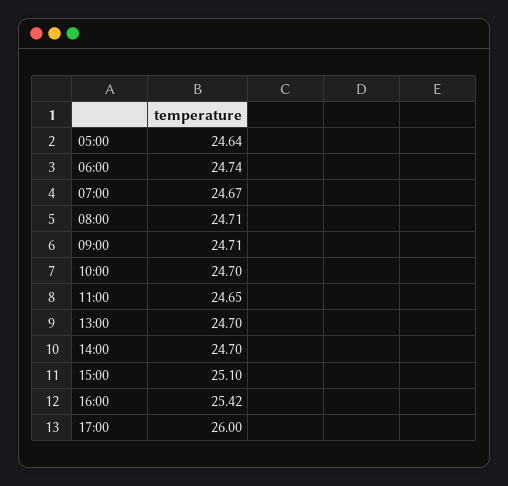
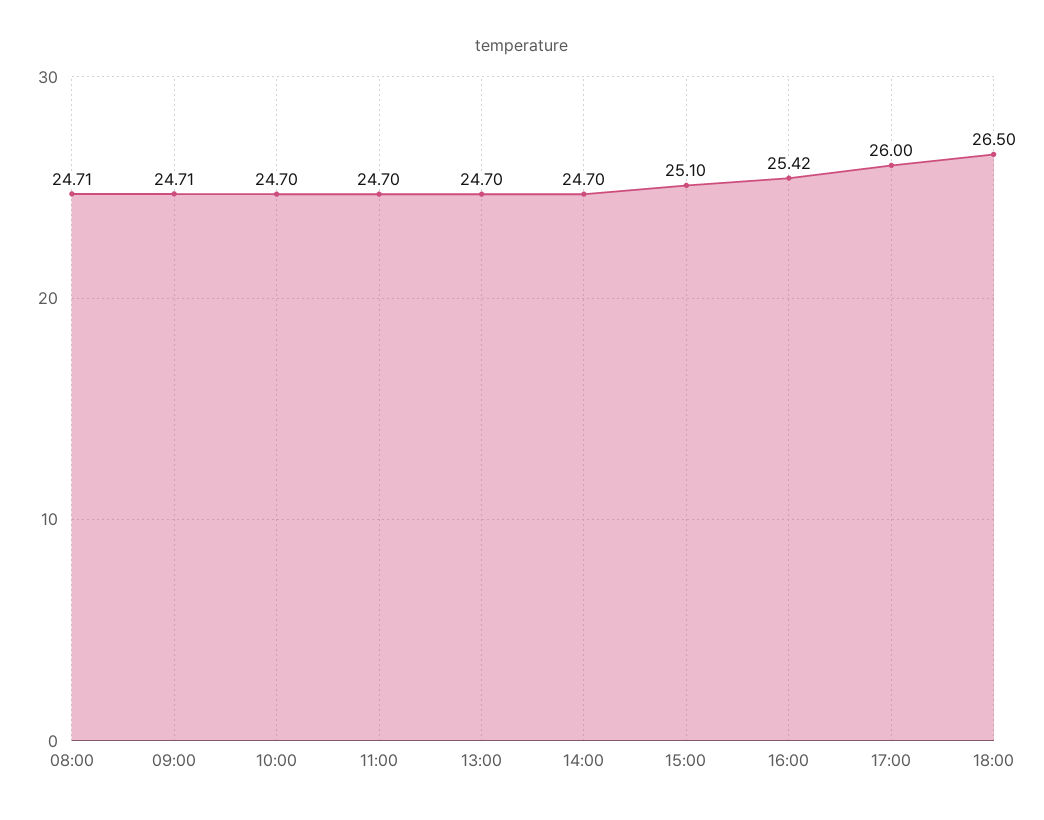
05:00: 24.64 -> none
06:00: 24.74 -> none
07:00: 24.67 -> none
11:00: 24.65 -> 24.7
18:00: none -> 26.5

